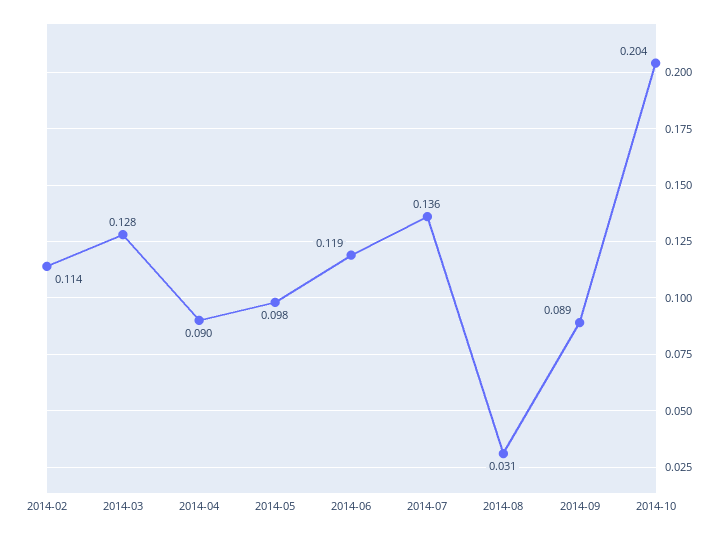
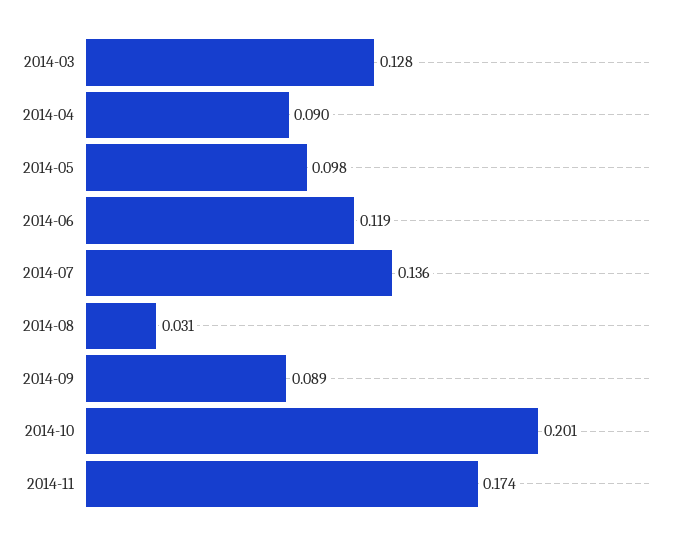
2014-02: 0.114 -> none
2014-10: 0.204 -> 0.201
2014-11: none -> 0.174

